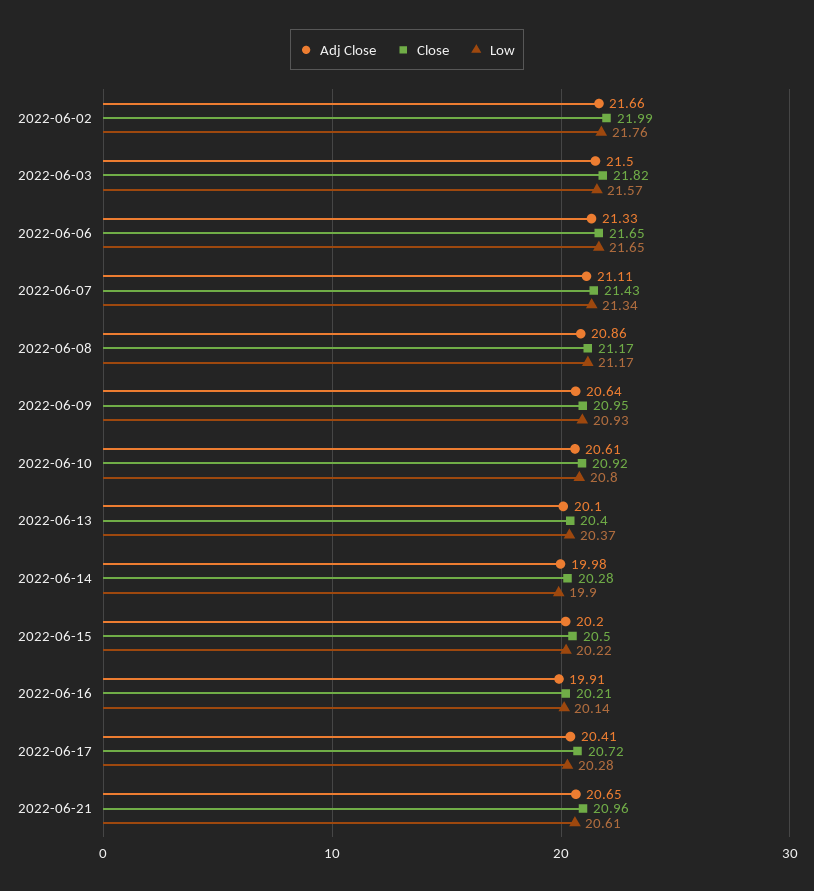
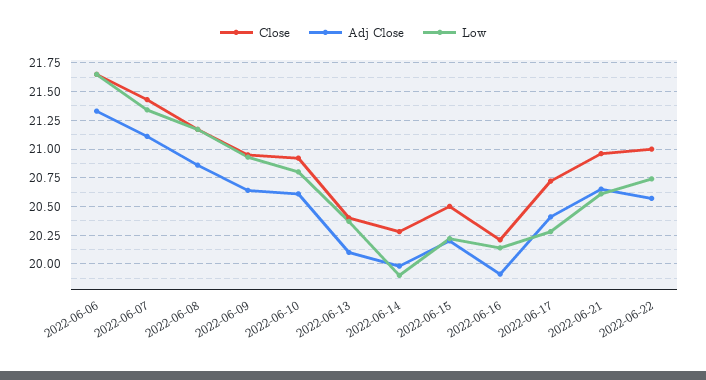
Adj Close, 2022-06-02: 21.66 -> none
Close, 2022-06-02: 21.99 -> none
Low, 2022-06-02: 21.76 -> none
Adj Close, 2022-06-03: 21.5 -> none
Close, 2022-06-03: 21.82 -> none
Low, 2022-06-03: 21.57 -> none
Close, 2022-06-22: none -> 21
Adj Close, 2022-06-22: none -> 20.5
Low, 2022-06-22: none -> 20.75

